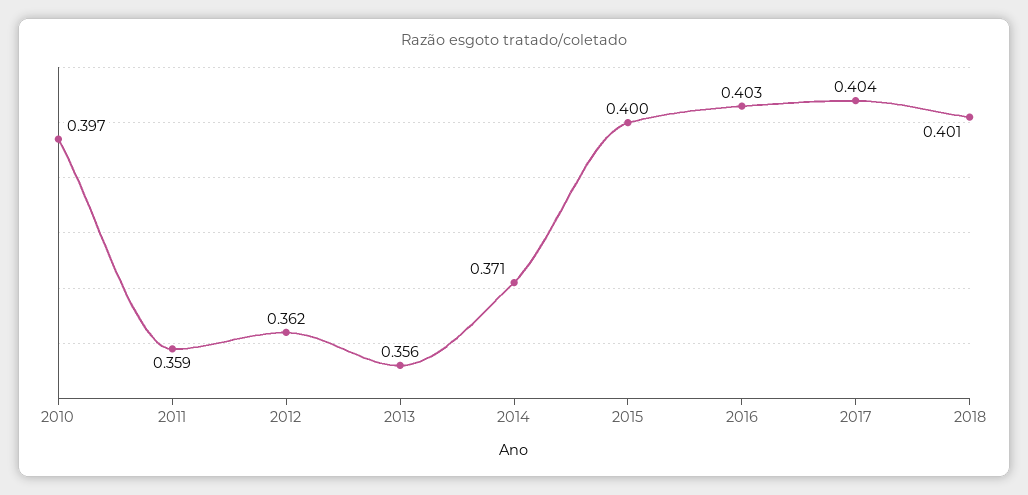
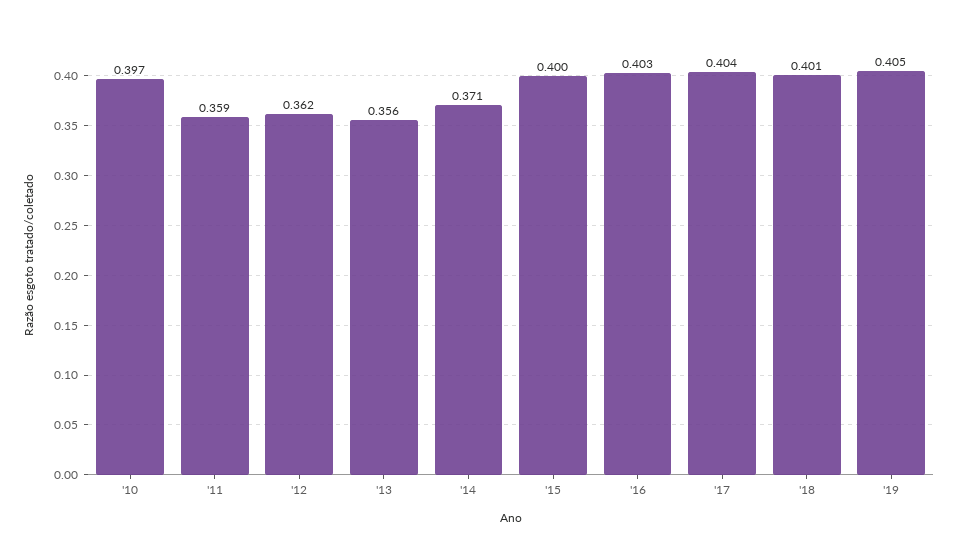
'19: none -> 0.405

